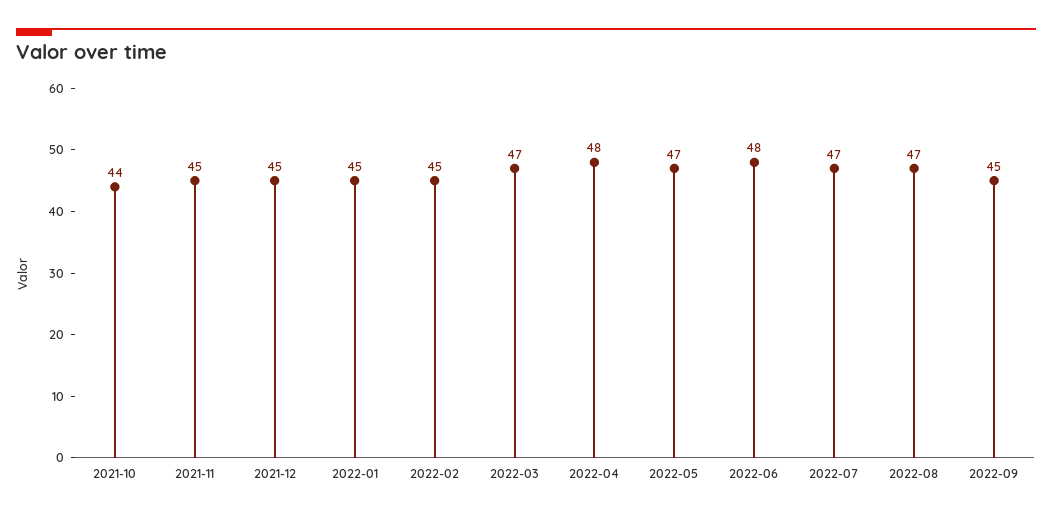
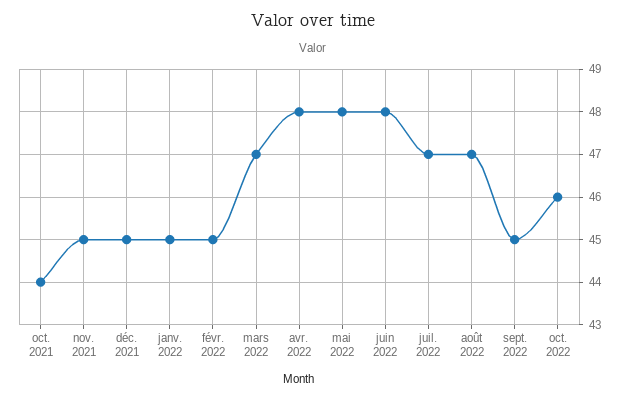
2022-05: 47 -> 48
oct. 2022: none -> 46

